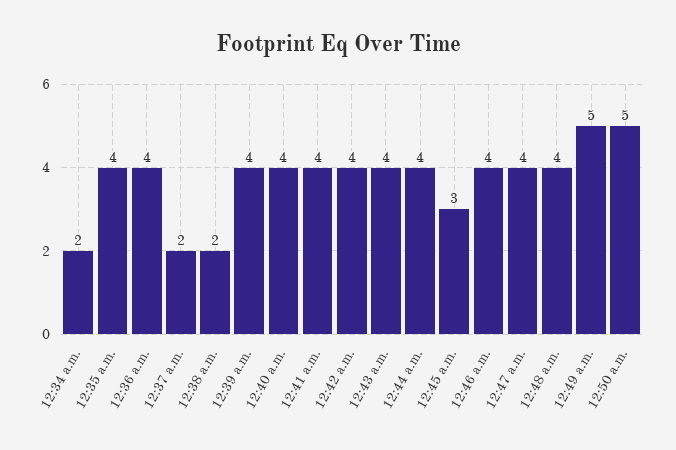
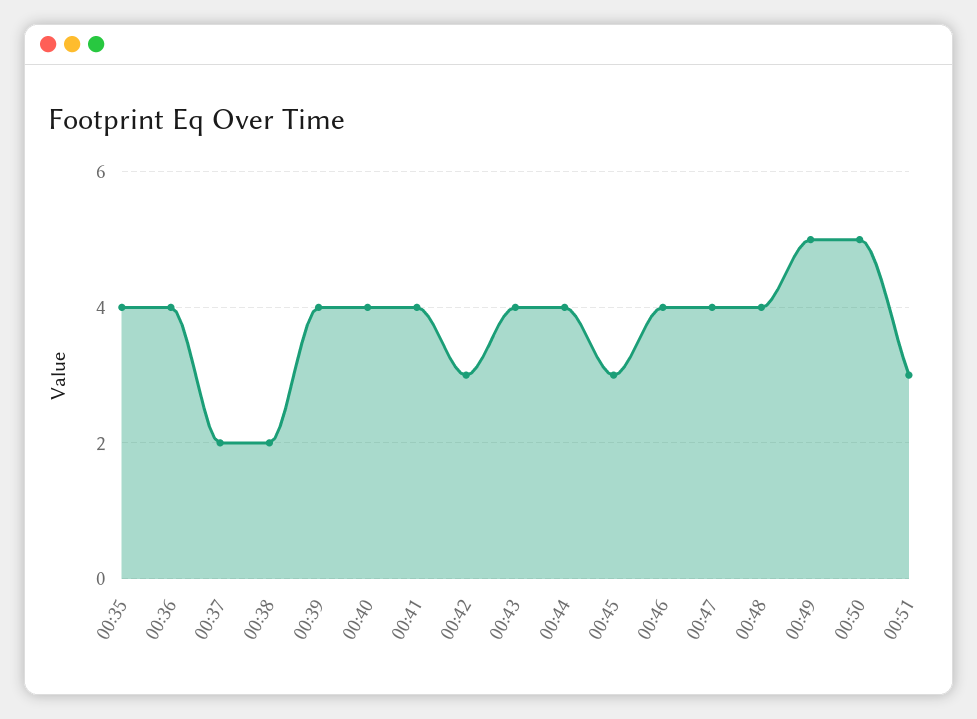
12:34 a.m.: 2 -> none
12:42 a.m.: 4 -> 3
00:51: none -> 3

